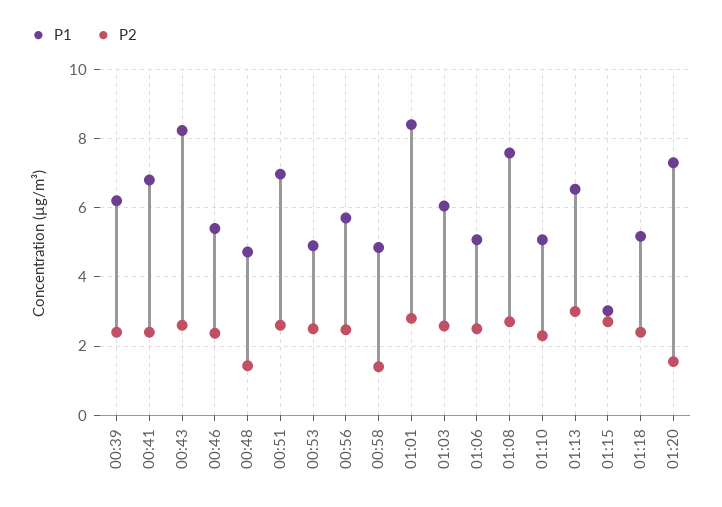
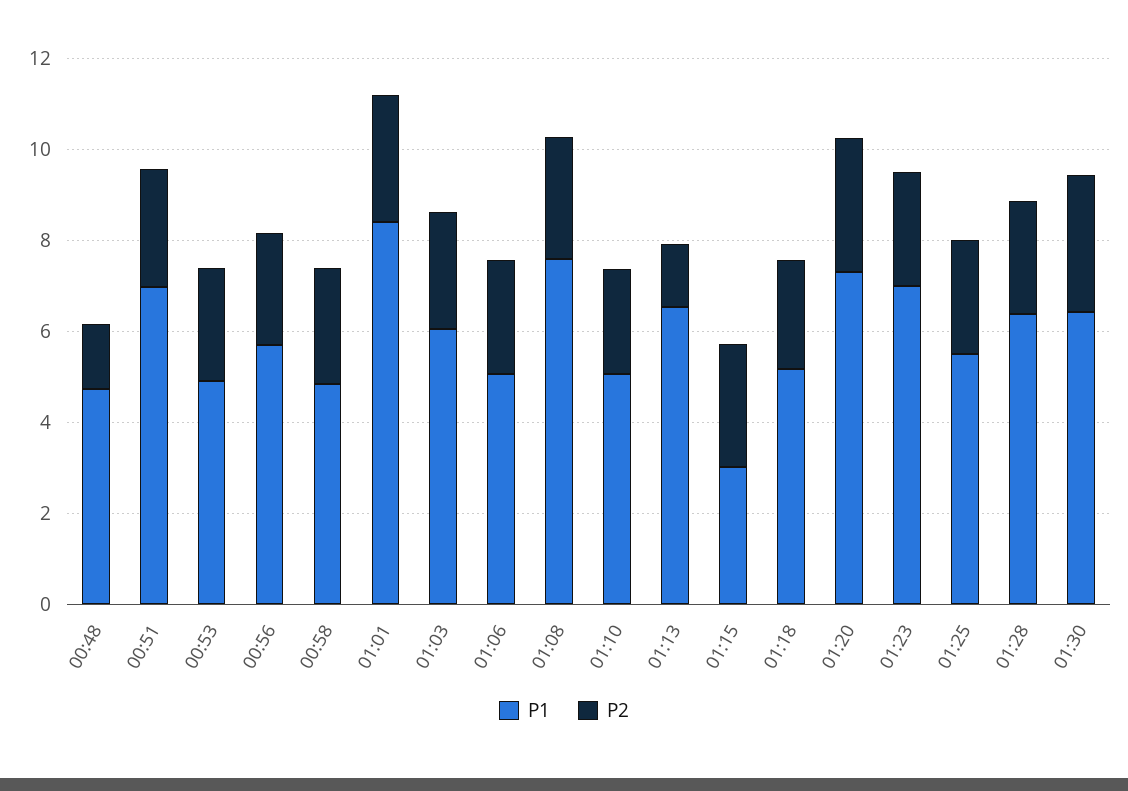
P1, 00:39: 6.2 -> none
P2, 00:39: 2.4 -> none
P1, 00:41: 6.8 -> none
P2, 00:41: 2.4 -> none
P1, 00:43: 8.2 -> none
P2, 00:43: 2.6 -> none
P1, 00:46: 5.4 -> none
P2, 00:46: 2.4 -> none
P2, 00:58: 1.4 -> 2.5
P2, 01:13: 3 -> 1.5
P2, 01:20: 1.6 -> 3
P1, 01:23: none -> 7
P2, 01:23: none -> 2.5
P1, 01:25: none -> 5.5
P2, 01:25: none -> 2.5
P1, 01:28: none -> 6.5
P2, 01:28: none -> 2.5
P1, 01:30: none -> 6.5
P2, 01:30: none -> 3

